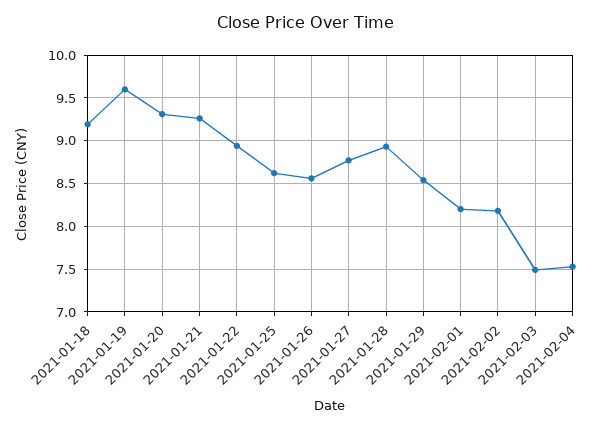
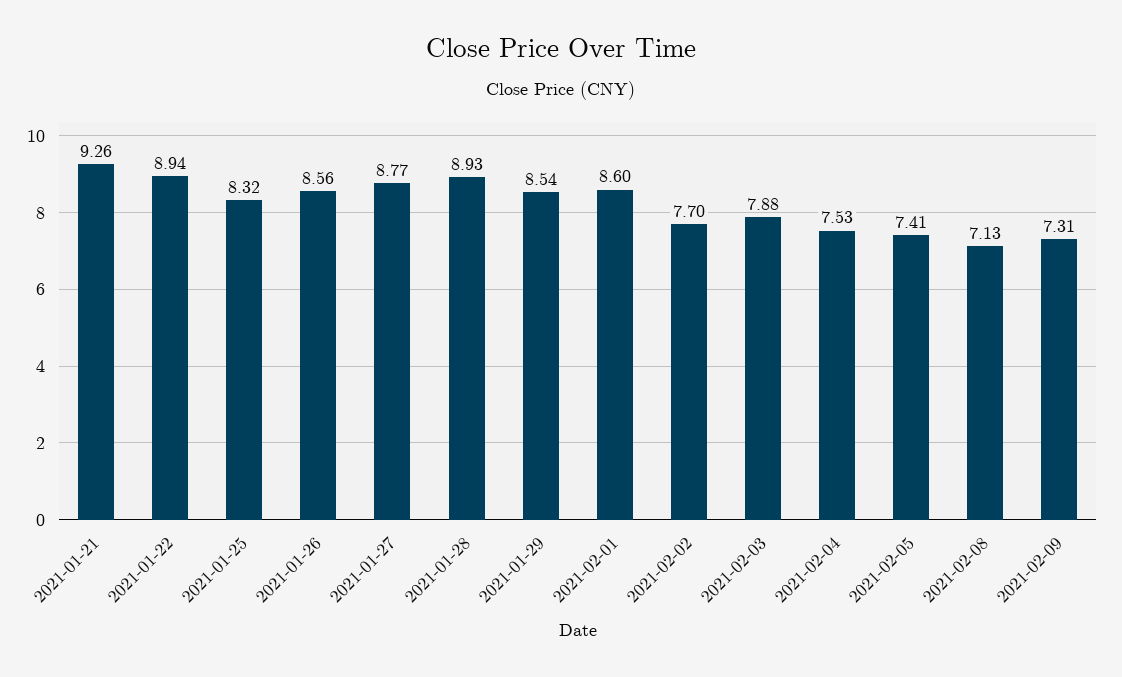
2021-01-18: 9.2 -> none
2021-01-19: 9.6 -> none
2021-01-20: 9.3 -> none
2021-01-25: 8.6 -> 8.32
2021-02-01: 8.2 -> 8.6
2021-02-02: 8.2 -> 7.7
2021-02-03: 7.5 -> 7.88
2021-02-05: none -> 7.41
2021-02-08: none -> 7.13
2021-02-09: none -> 7.31

